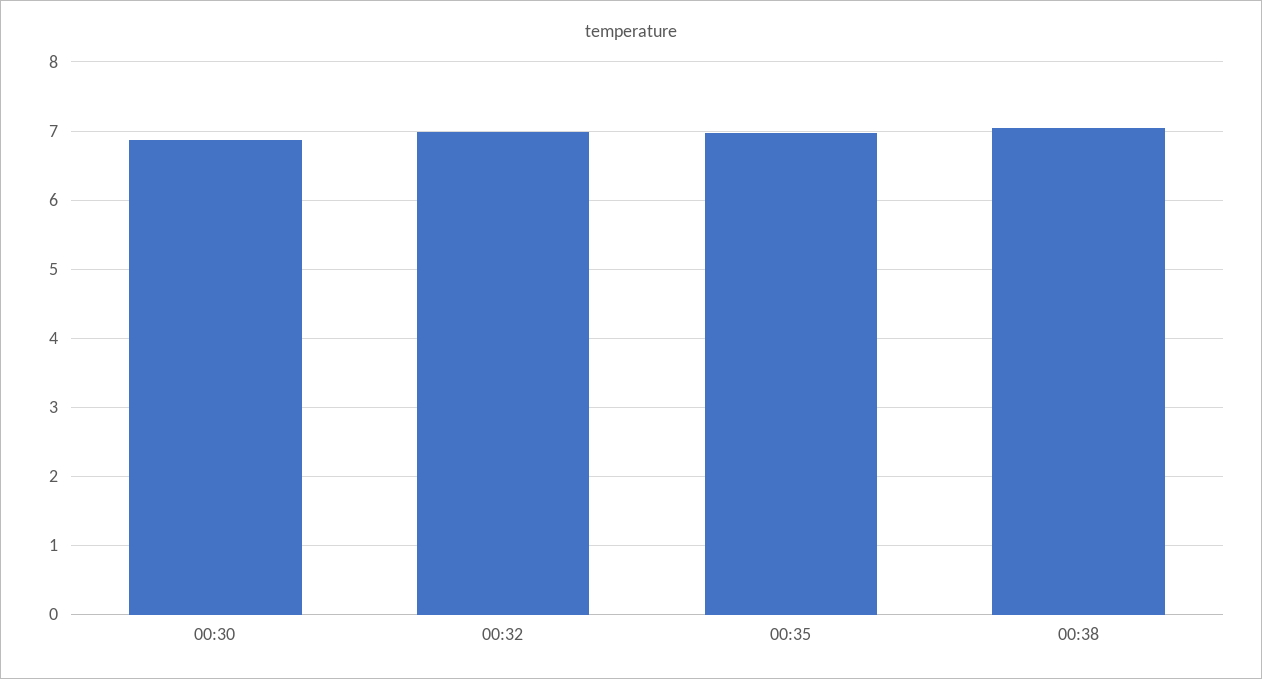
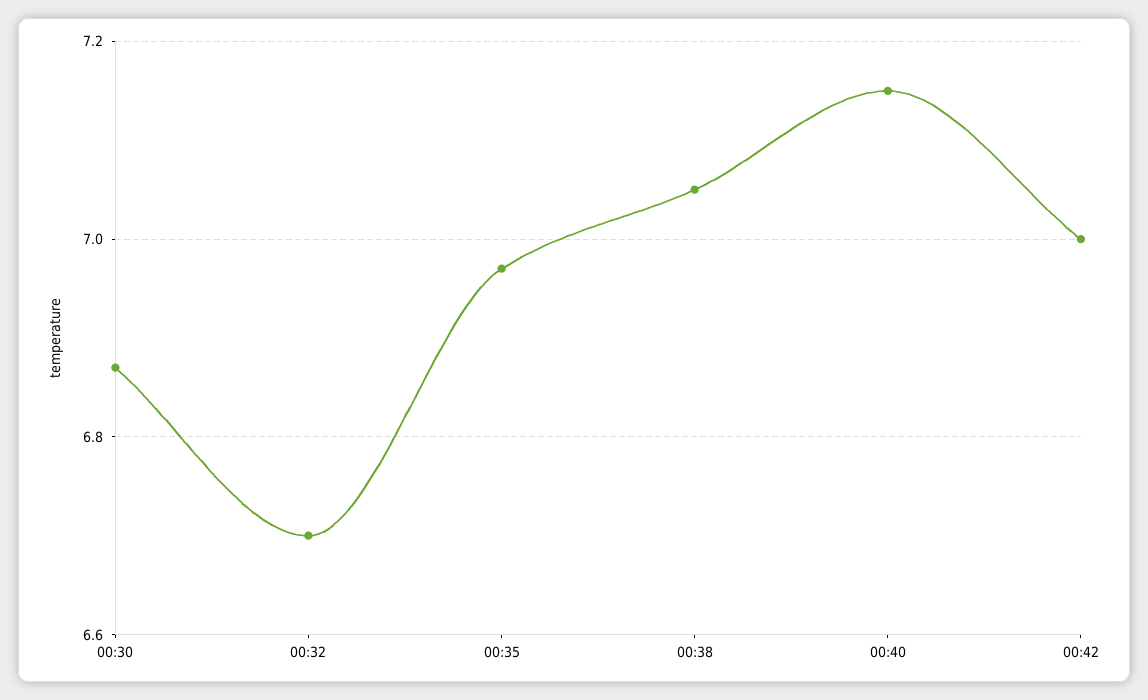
00:32: 7 -> 6.7
00:40: none -> 7.15
00:42: none -> 7

